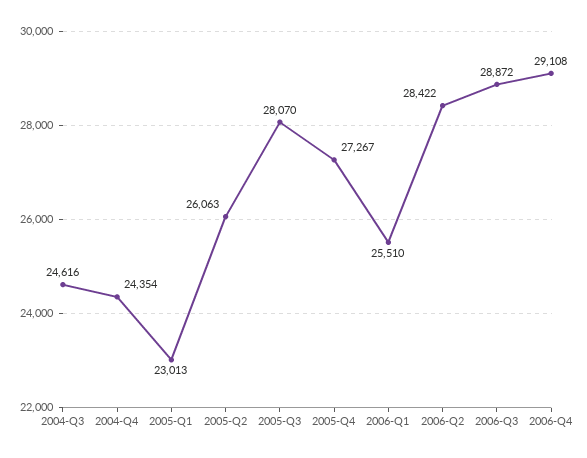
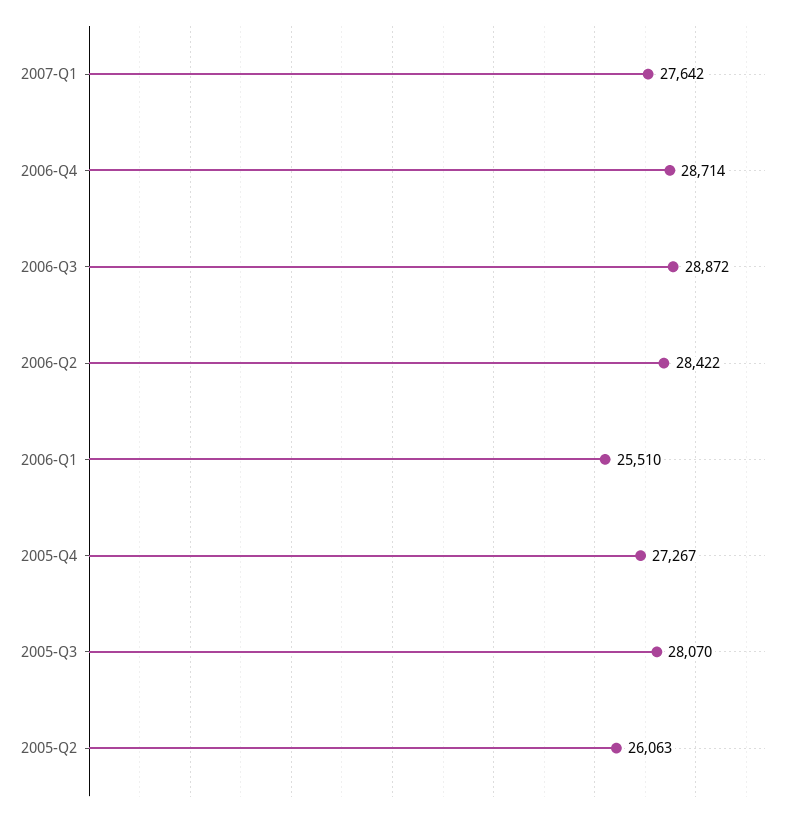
2004-Q3: 24616 -> none
2004-Q4: 24354 -> none
2005-Q1: 23013 -> none
2006-Q4: 29108 -> 28714
2007-Q1: none -> 27642

